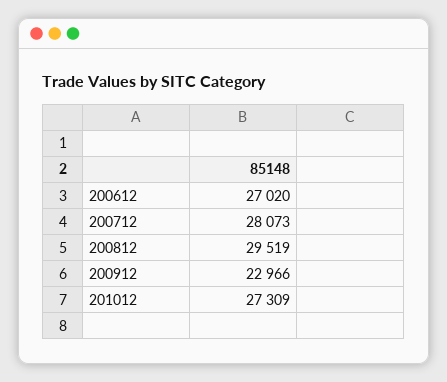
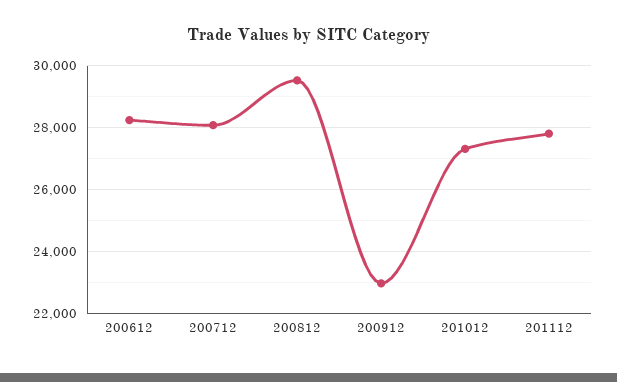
200612: 27020 -> 28200
201112: none -> 27800

